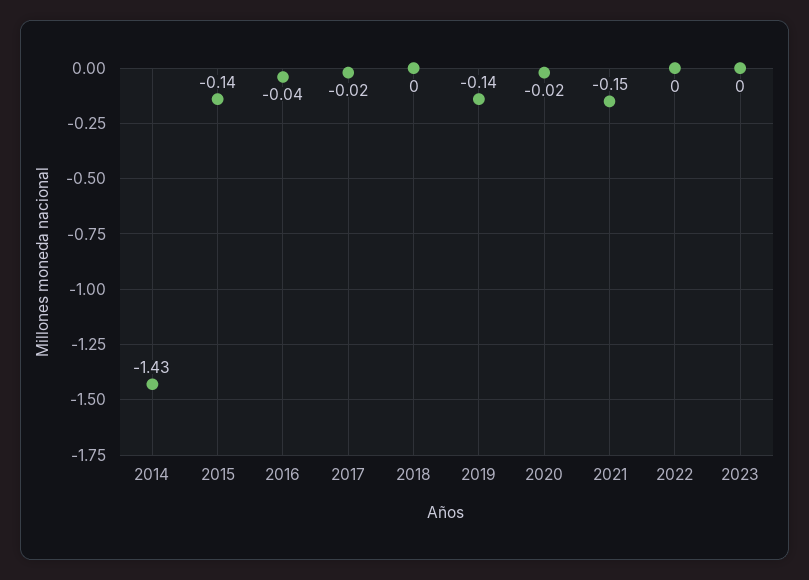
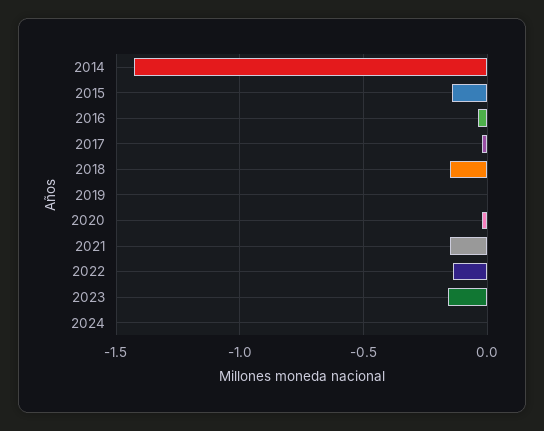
2018: 0 -> -0.15
2019: -0.14 -> 0
2022: 0 -> -0.15
2023: 0 -> -0.15
2024: none -> 0

